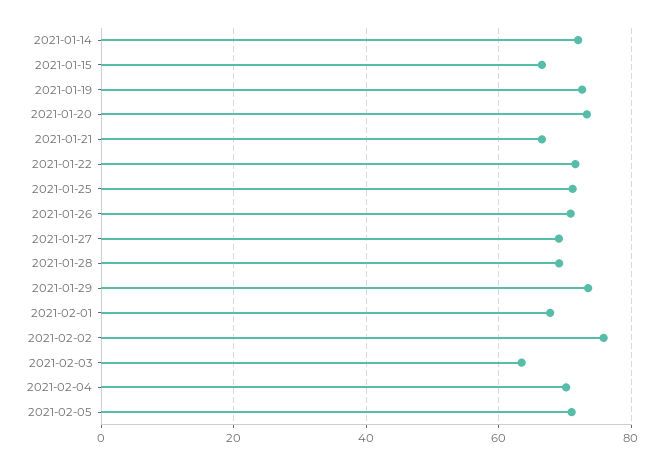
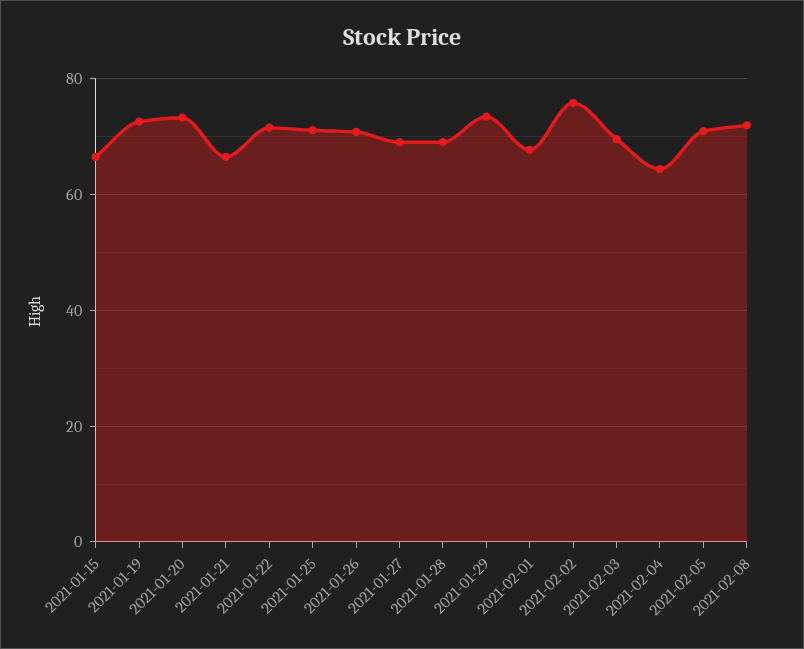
2021-01-14: 72 -> none
2021-02-03: 64 -> 70
2021-02-04: 70 -> 64
2021-02-08: none -> 72

